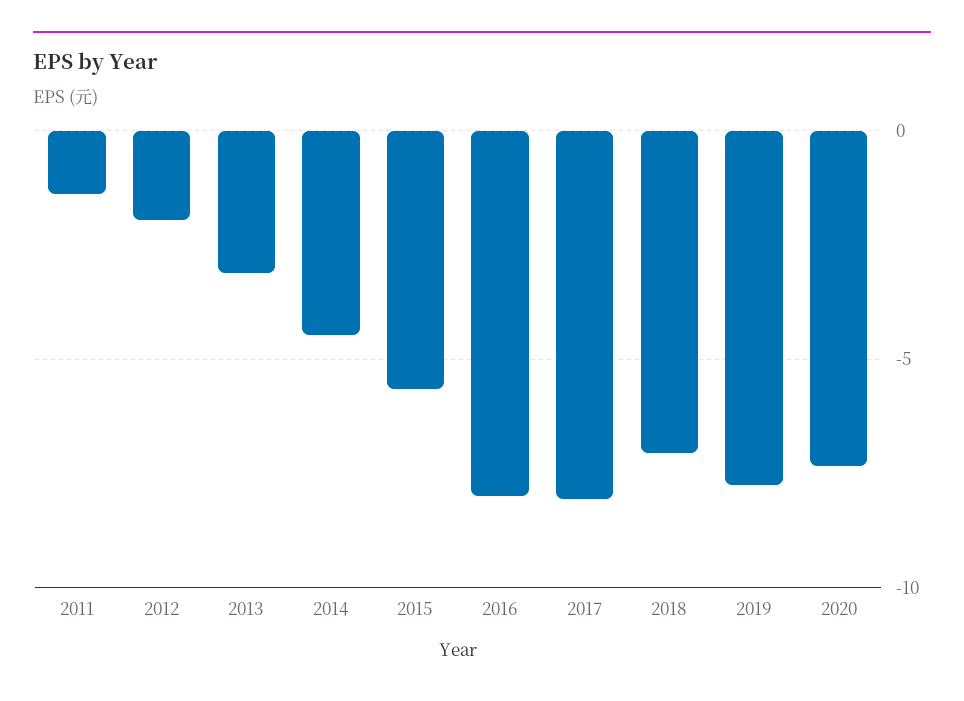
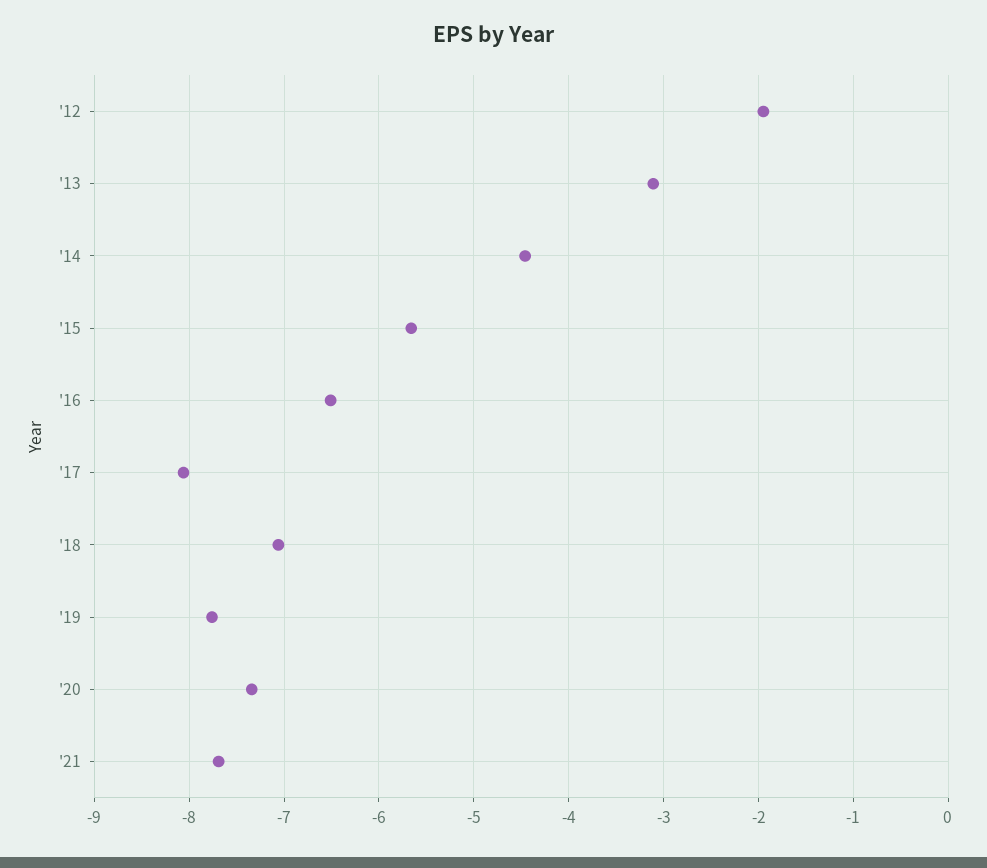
2011: -1.5 -> none
2016: -8 -> -6.5
'21: none -> -7.7

